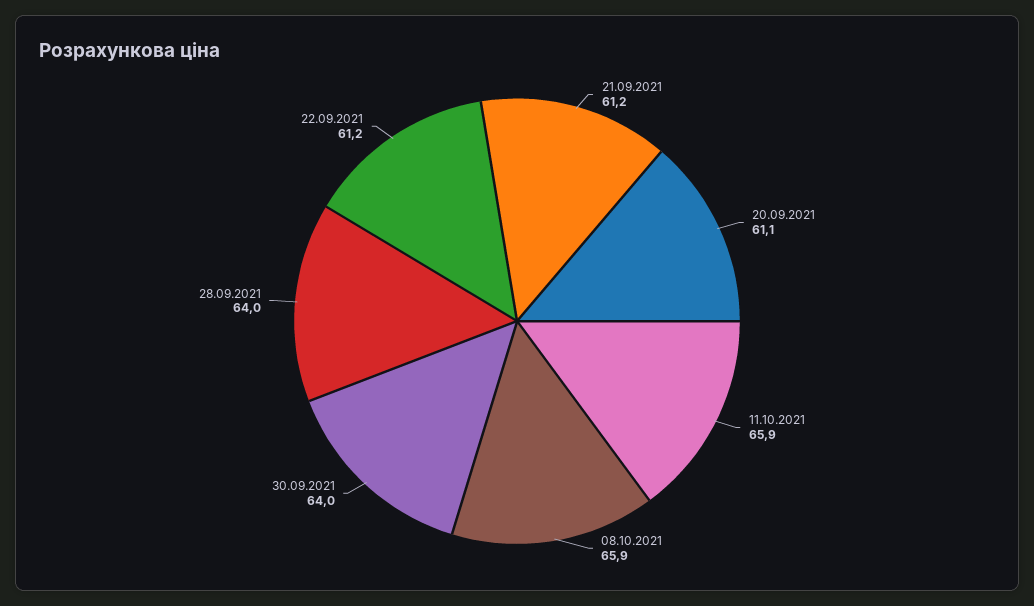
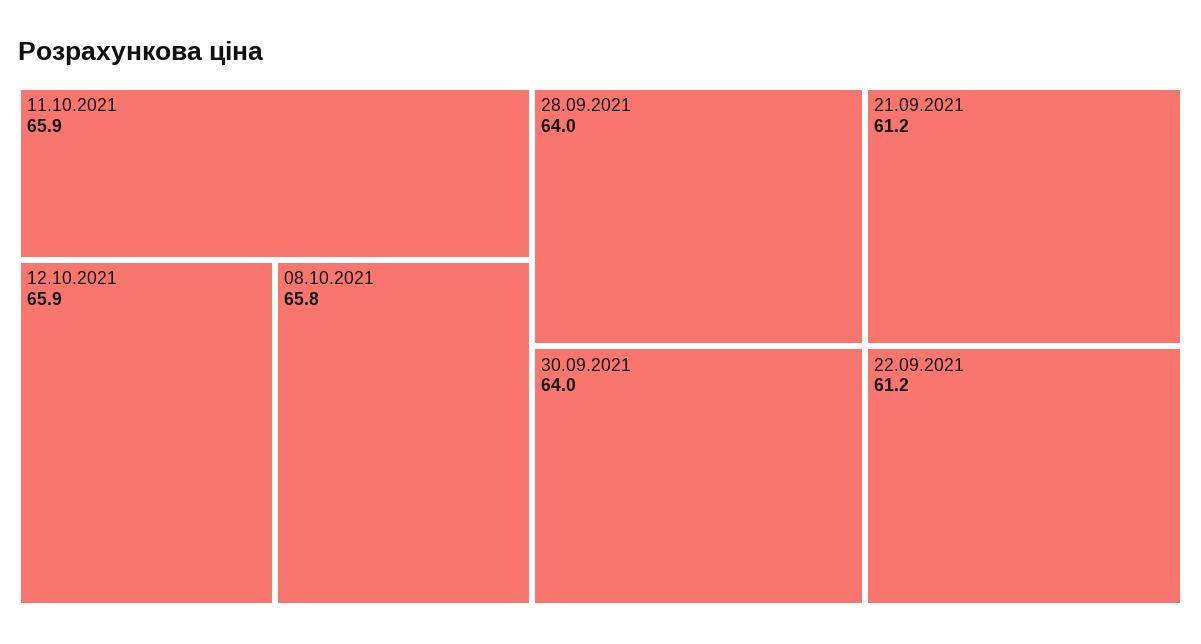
20.09.2021: 61.1 -> none
08.10.2021: 65.9 -> 65.8
12.10.2021: none -> 65.9

